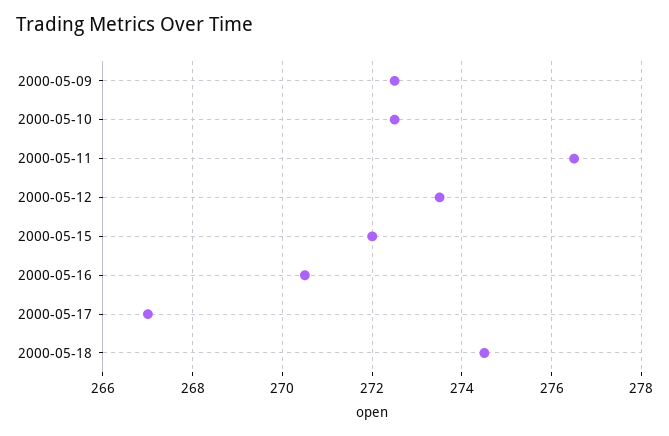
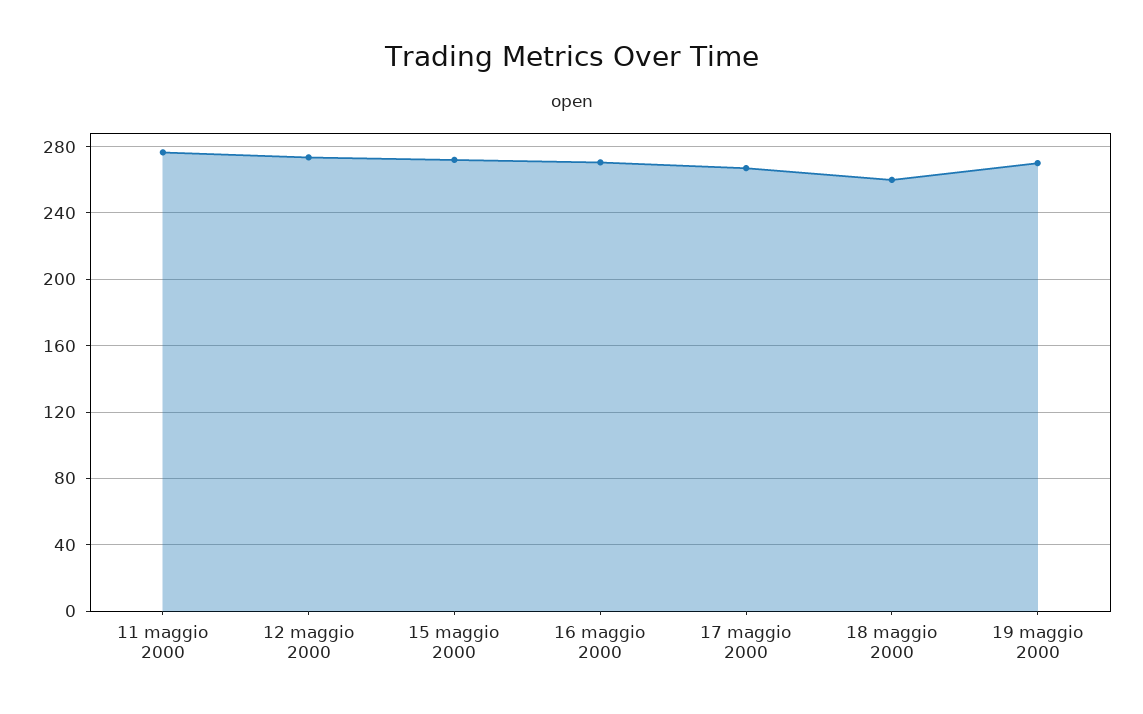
2000-05-09: 272.5 -> none
2000-05-10: 272.5 -> none
2000-05-18: 274.5 -> 260
19 maggio 2000: none -> 270

